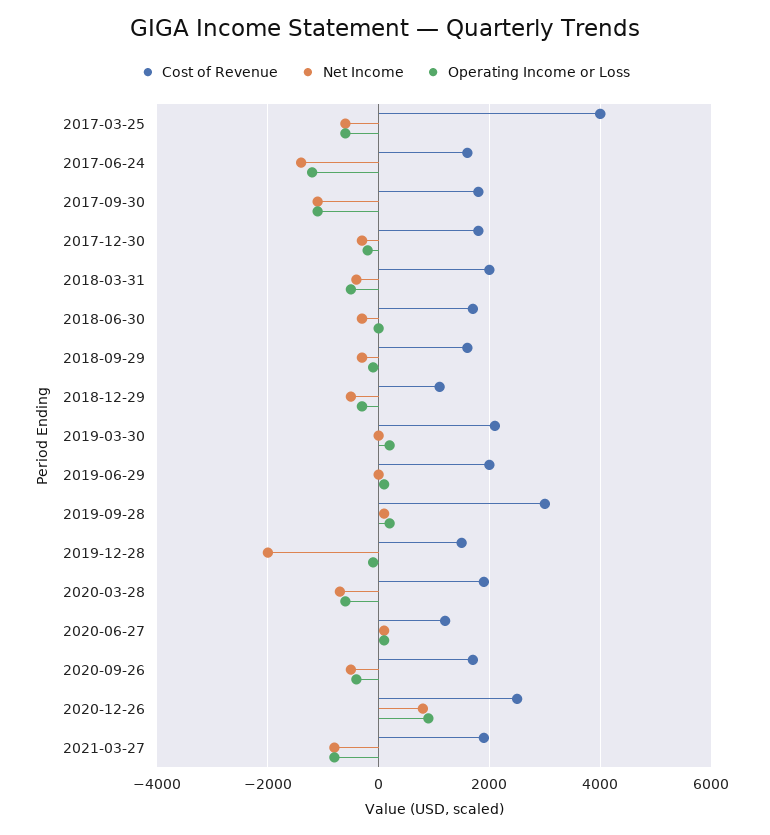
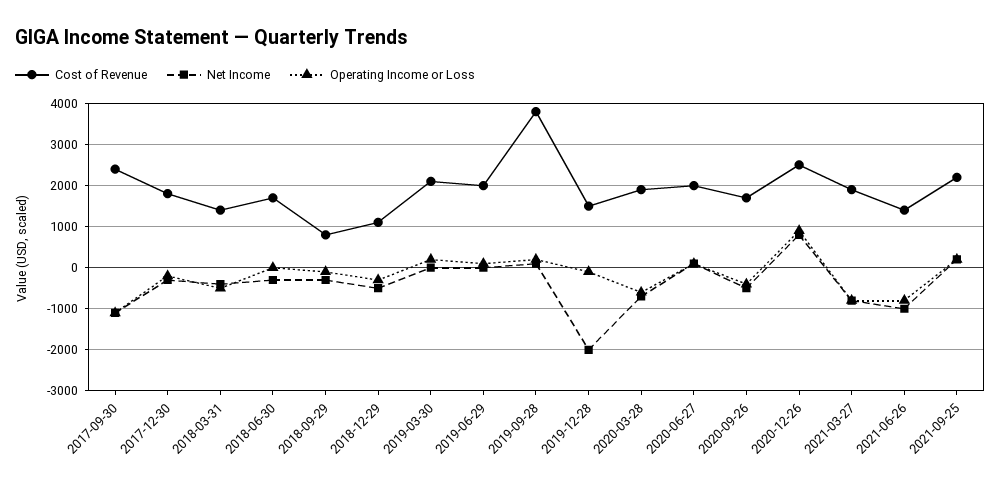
Cost of Revenue, 2017-03-25: 4000 -> none
Net Income, 2017-03-25: -600 -> none
Operating Income or Loss, 2017-03-25: -600 -> none
Cost of Revenue, 2017-06-24: 1600 -> none
Net Income, 2017-06-24: -1400 -> none
Operating Income or Loss, 2017-06-24: -1200 -> none
Cost of Revenue, 2017-09-30: 1800 -> 2400
Cost of Revenue, 2018-03-31: 2000 -> 1400
Cost of Revenue, 2018-09-29: 1600 -> 800
Cost of Revenue, 2019-09-28: 3000 -> 3800
Cost of Revenue, 2020-06-27: 1200 -> 2000
Cost of Revenue, 2021-06-26: none -> 1400
Net Income, 2021-06-26: none -> -1000
Operating Income or Loss, 2021-06-26: none -> -800
Cost of Revenue, 2021-09-25: none -> 2200
Net Income, 2021-09-25: none -> 200
Operating Income or Loss, 2021-09-25: none -> 200

